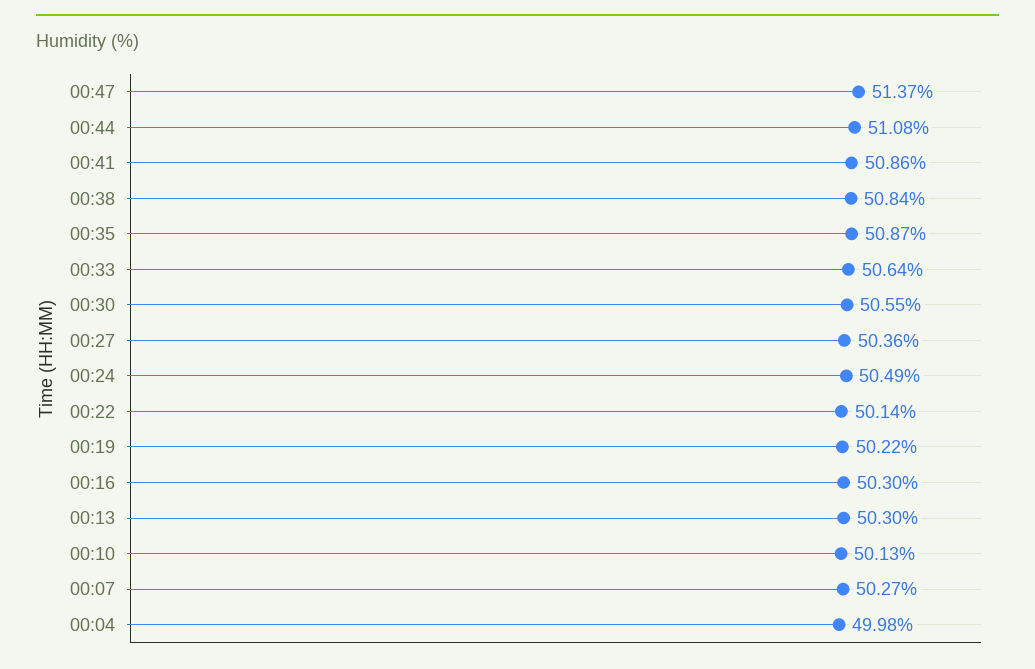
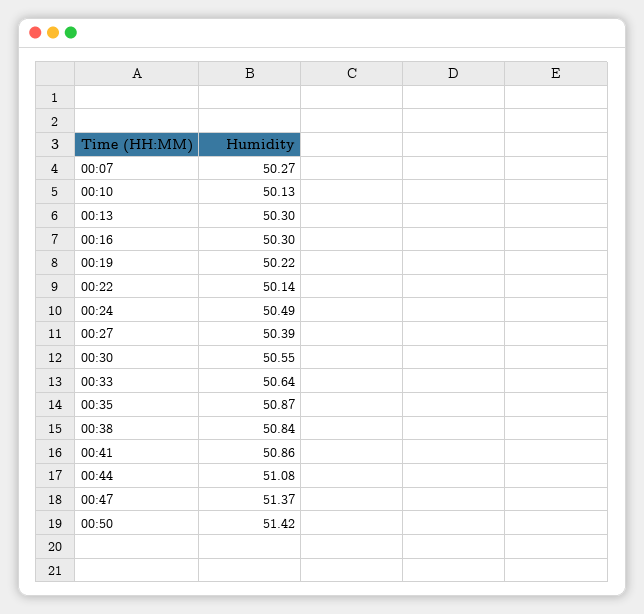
00:27: 50.36 -> 50.39
00:04: 49.98 -> none
00:50: none -> 51.42

